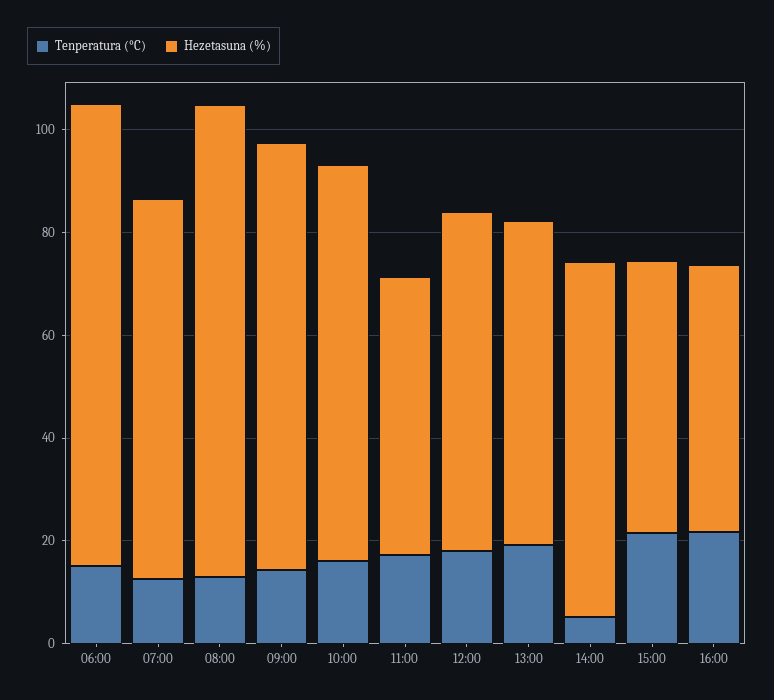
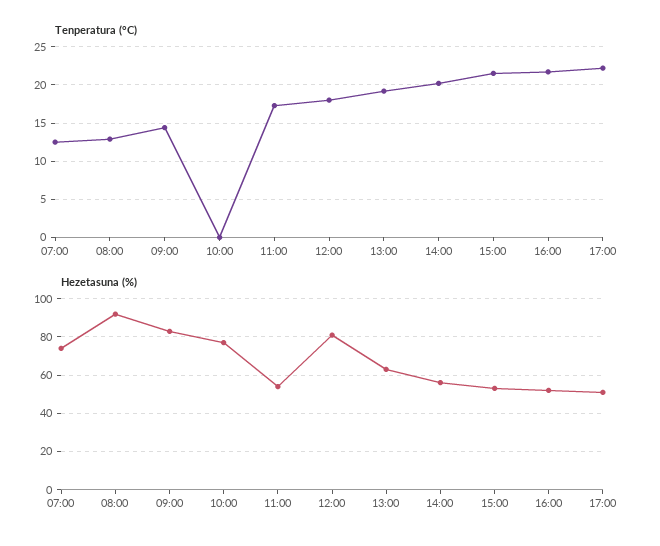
Tenperatura (°C), 06:00: 15 -> none
Hezetasuna (%), 06:00: 90 -> none
Tenperatura (°C), 10:00: 15 -> 0
Hezetasuna (%), 12:00: 65 -> 80
Tenperatura (°C), 14:00: 5 -> 20
Hezetasuna (%), 14:00: 70 -> 55
Tenperatura (°C), 17:00: none -> 22
Hezetasuna (%), 17:00: none -> 50

